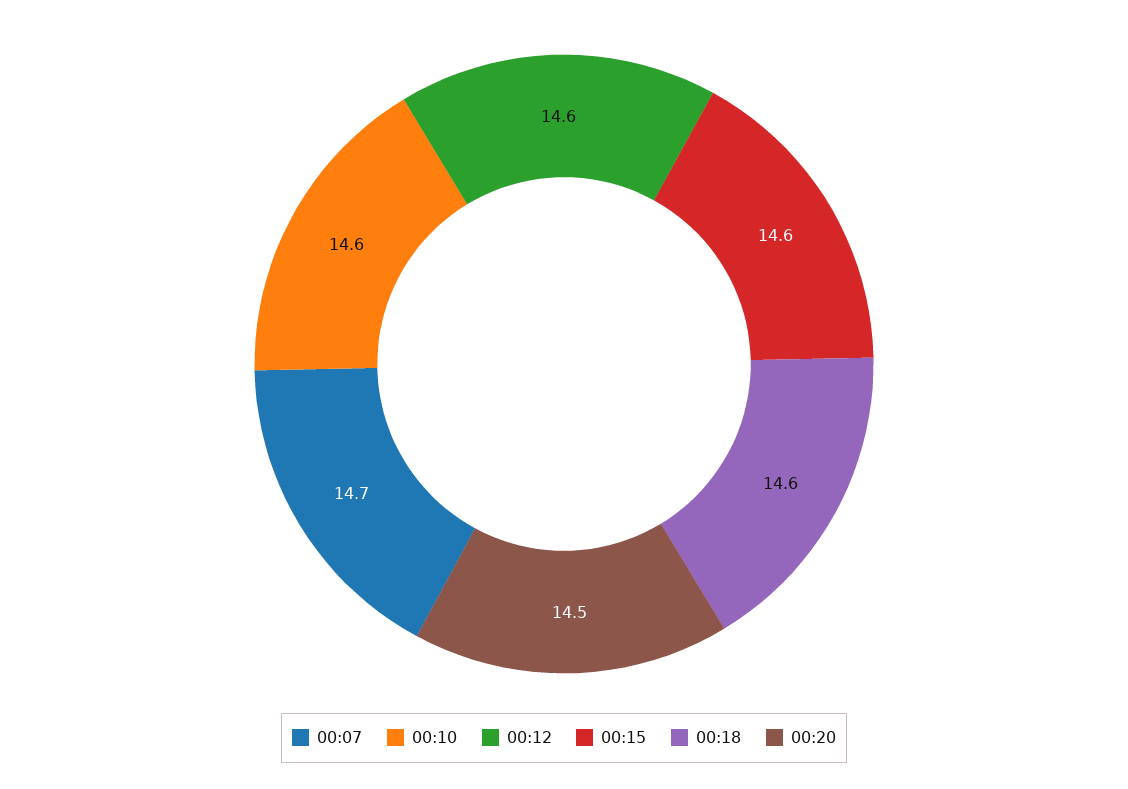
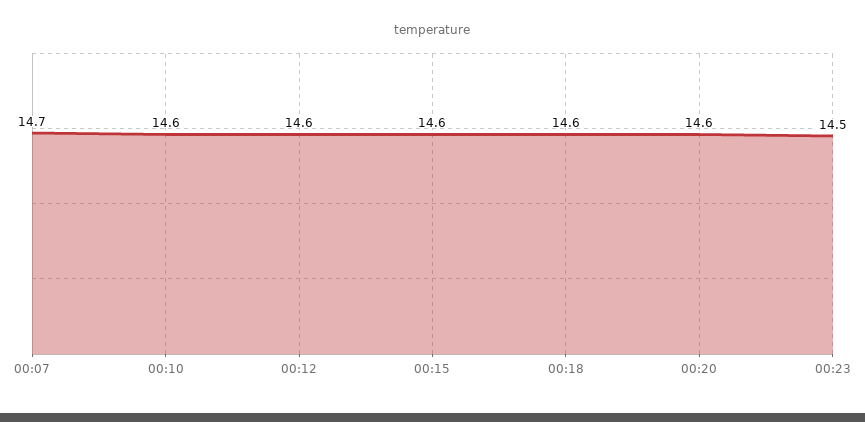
00:20: 14.5 -> 14.6
00:23: none -> 14.5

